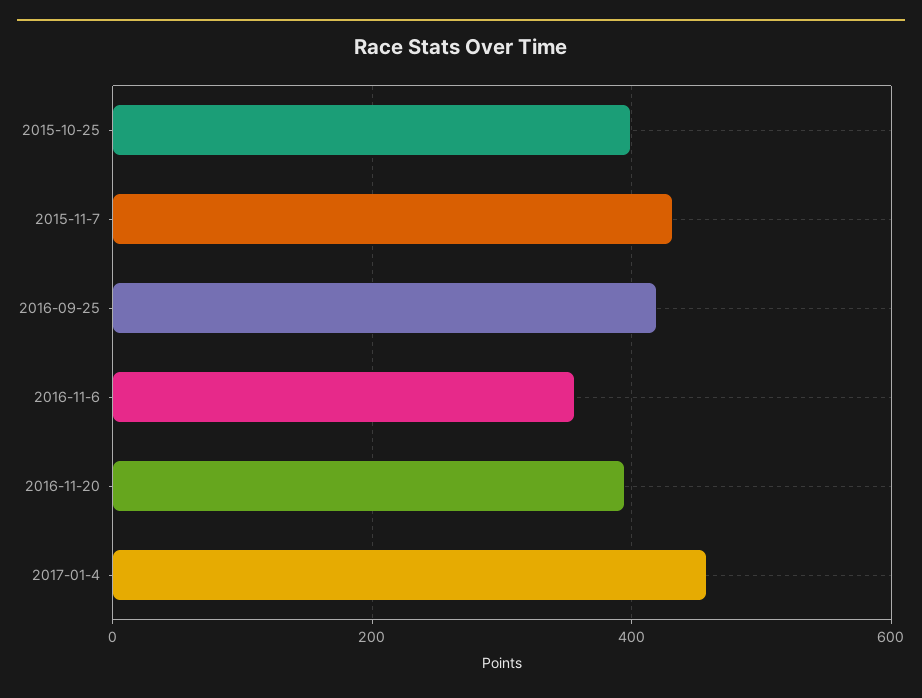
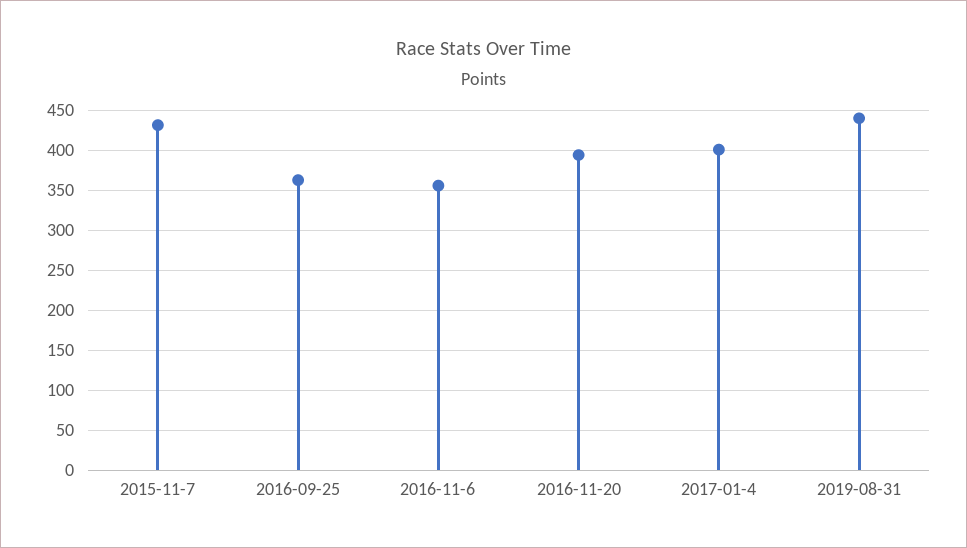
2015-10-25: 400 -> none
2016-09-25: 420 -> 360
2017-01-4: 460 -> 400
2019-08-31: none -> 440

